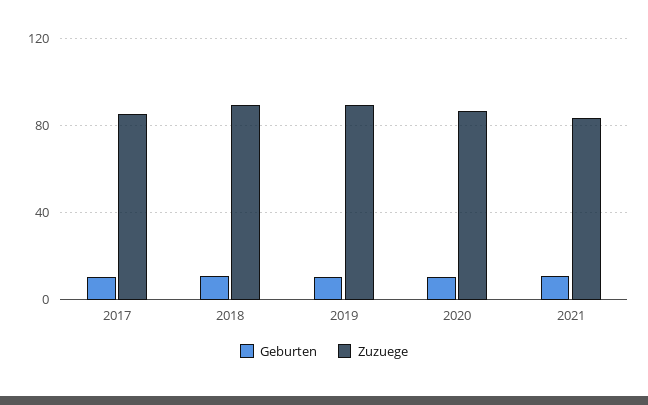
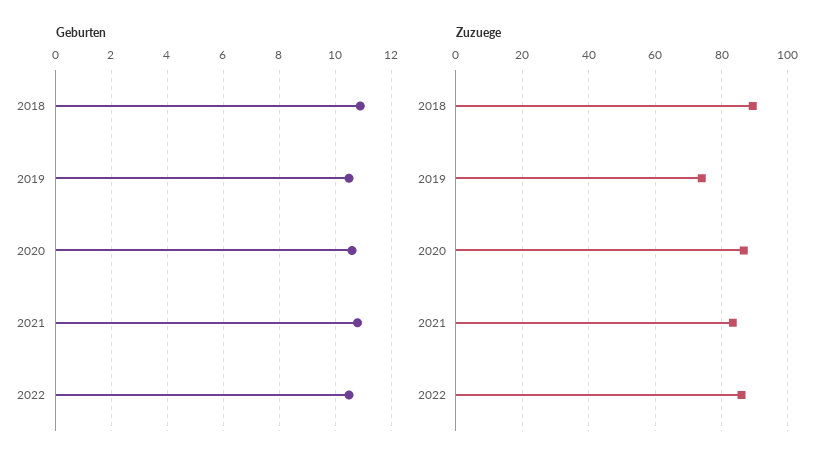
Geburten, 2017: 10 -> none
Zuzuege, 2017: 85 -> none
Zuzuege, 2019: 90 -> 74
Geburten, 2022: none -> 10.5
Zuzuege, 2022: none -> 86

